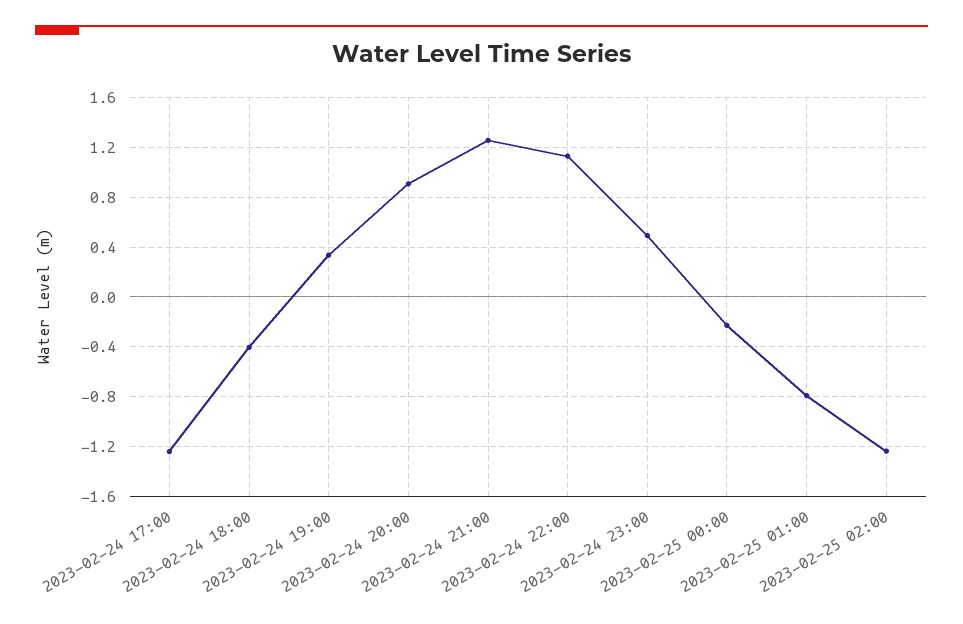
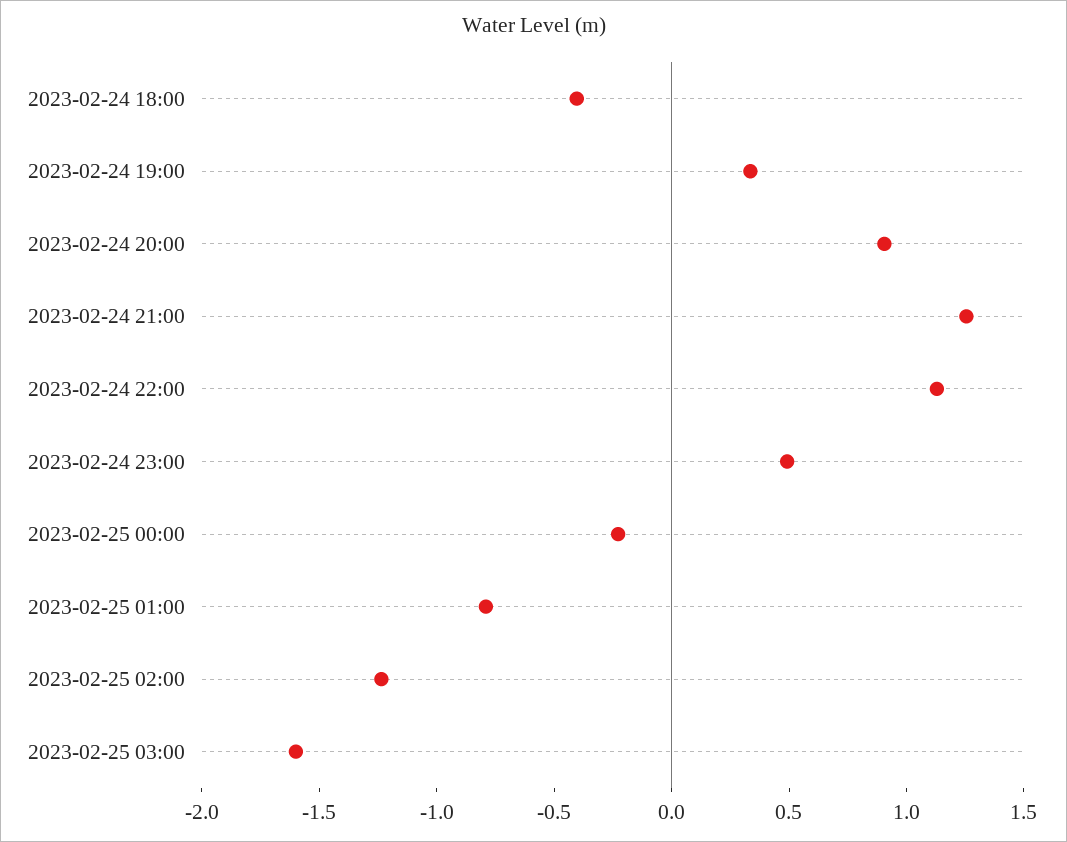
2023-02-24 17:00: -1.25 -> none
2023-02-25 03:00: none -> -1.6

